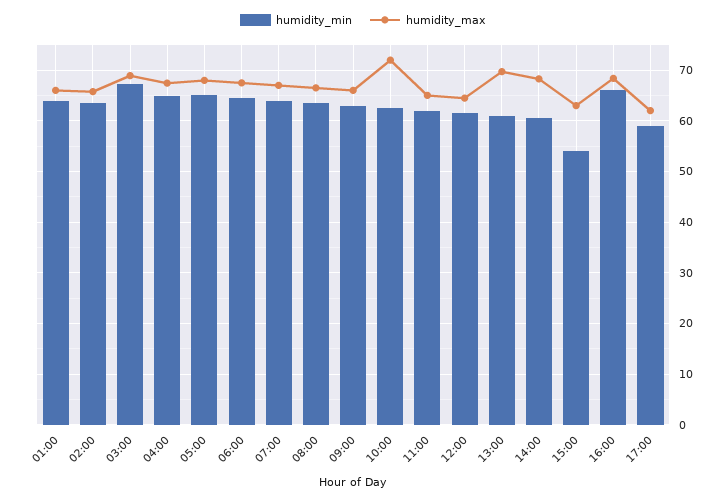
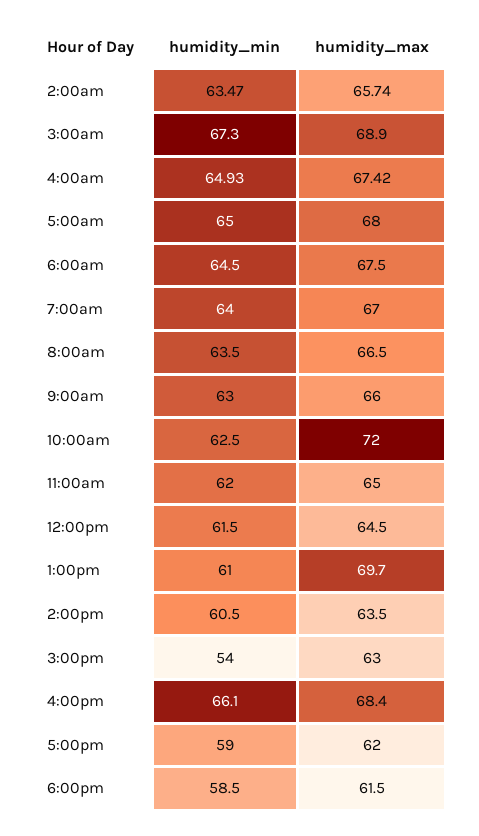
humidity_min, 01:00: 64 -> none
humidity_max, 01:00: 66 -> none
humidity_max, 14:00: 68 -> 63.5
humidity_min, 6:00pm: none -> 58.5
humidity_max, 6:00pm: none -> 61.5

